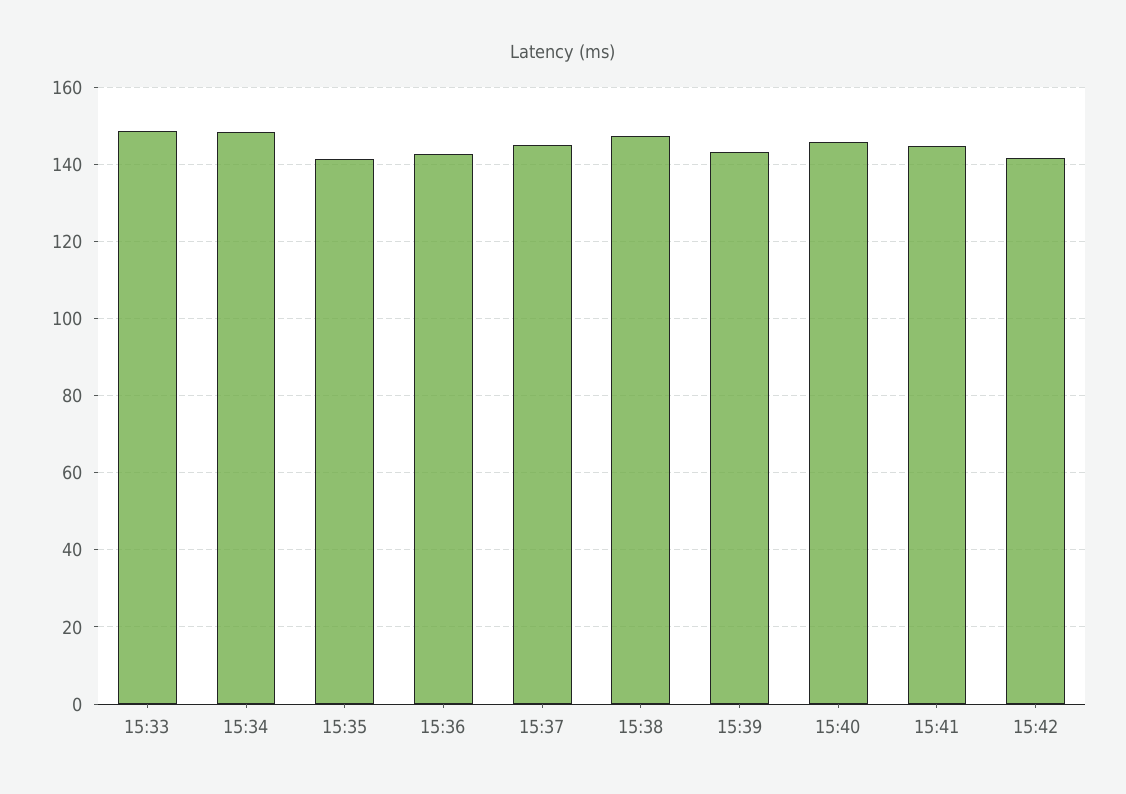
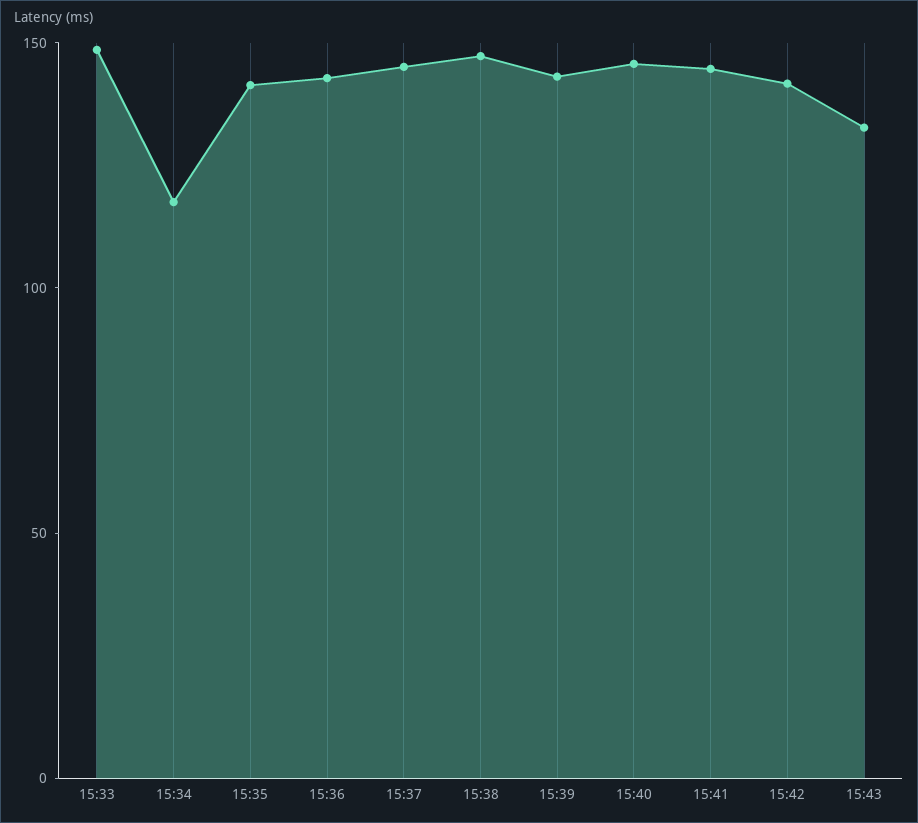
15:34: 148 -> 120
15:43: none -> 130

